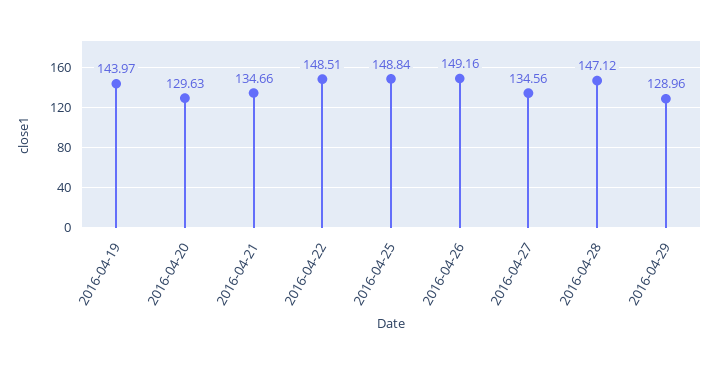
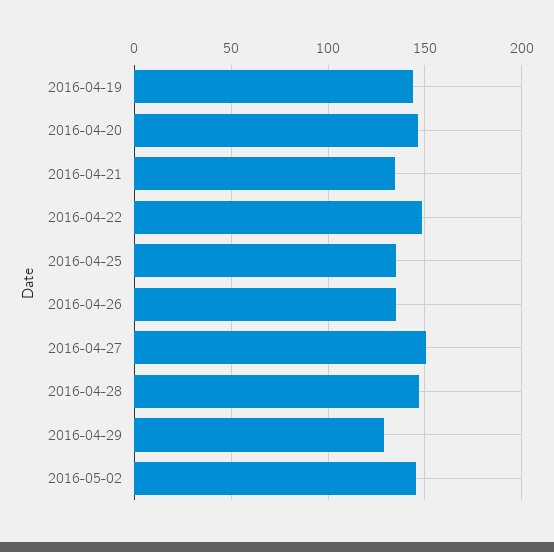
2016-04-20: 129.63 -> 145
2016-04-25: 148.84 -> 135
2016-04-26: 149.16 -> 135
2016-04-27: 134.56 -> 150
2016-05-02: none -> 145

